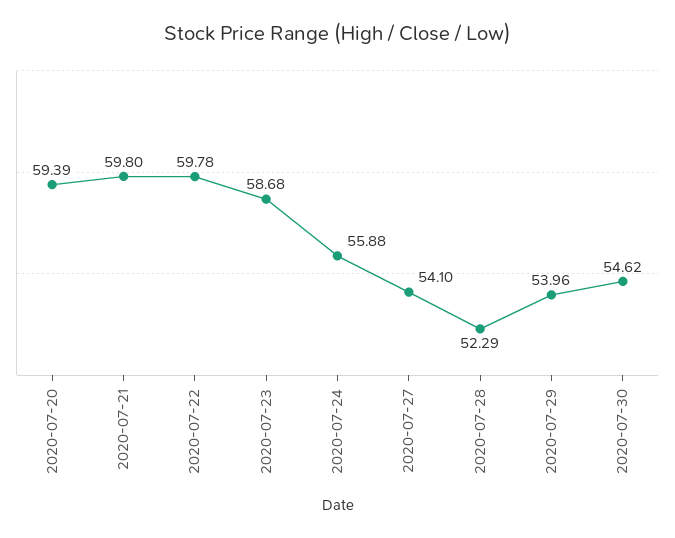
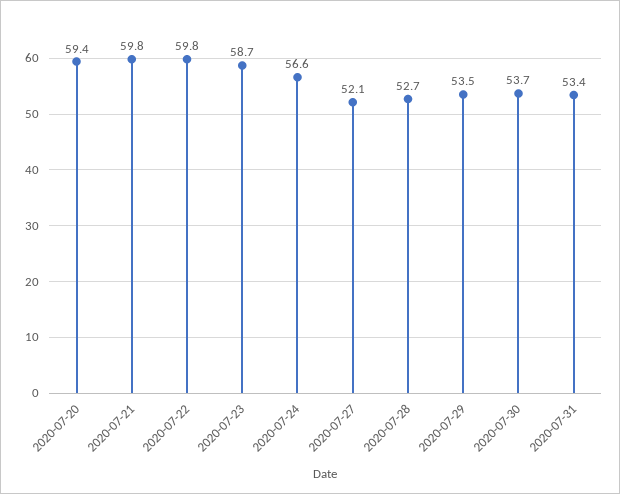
2020-07-24: 55.88 -> 56.6
2020-07-27: 54.1 -> 52.1
2020-07-28: 52.29 -> 52.7
2020-07-29: 53.96 -> 53.5
2020-07-30: 54.62 -> 53.7
2020-07-31: none -> 53.4

